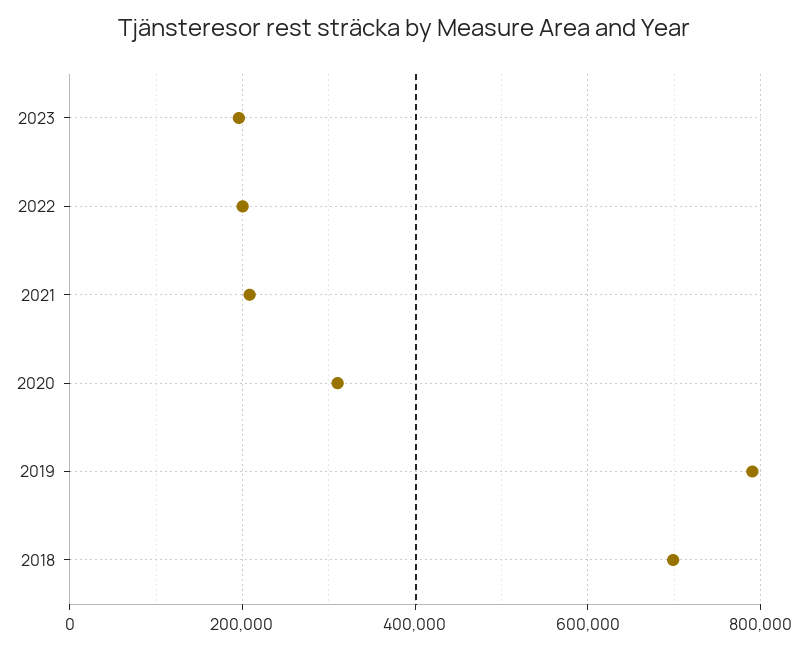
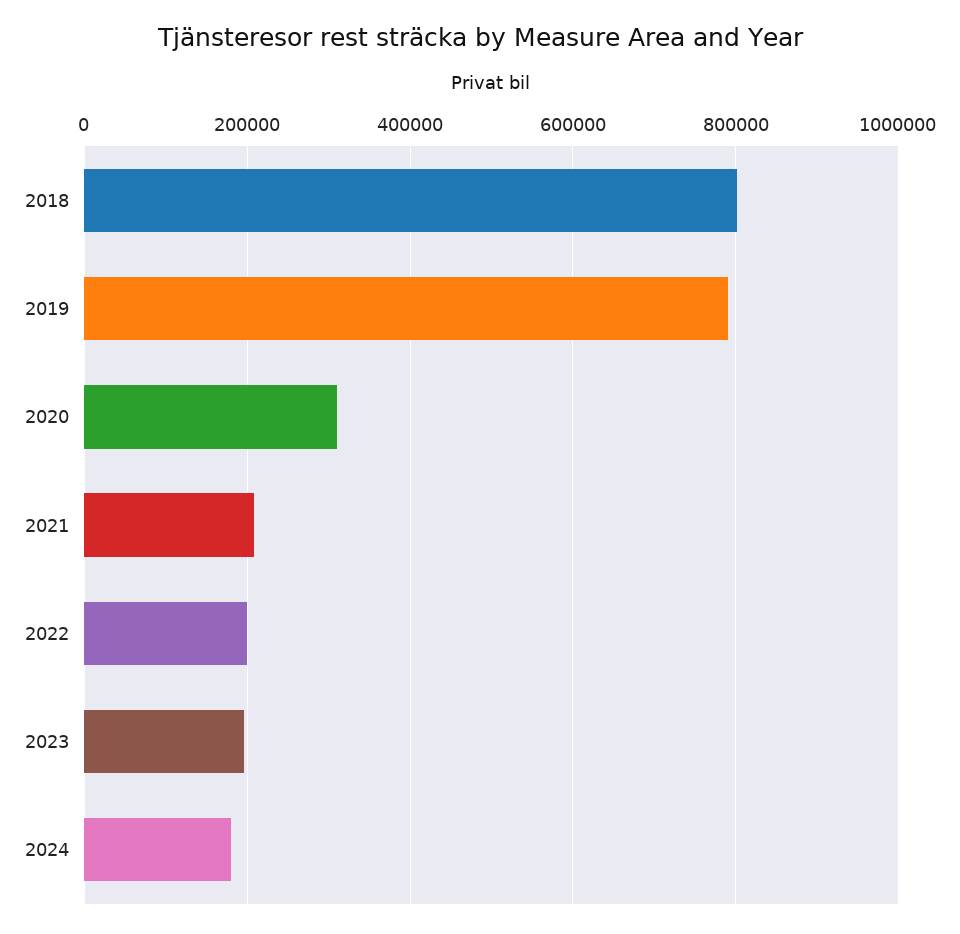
2018: 700000 -> 800000
2024: none -> 180000

